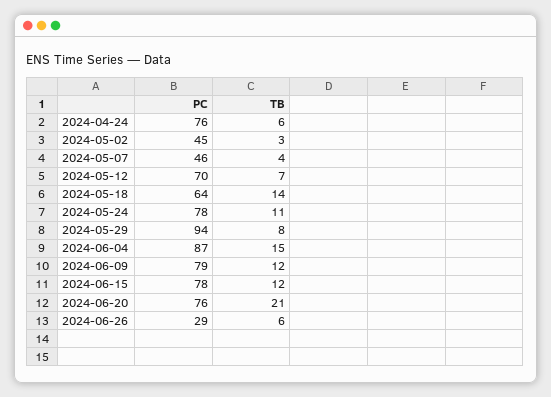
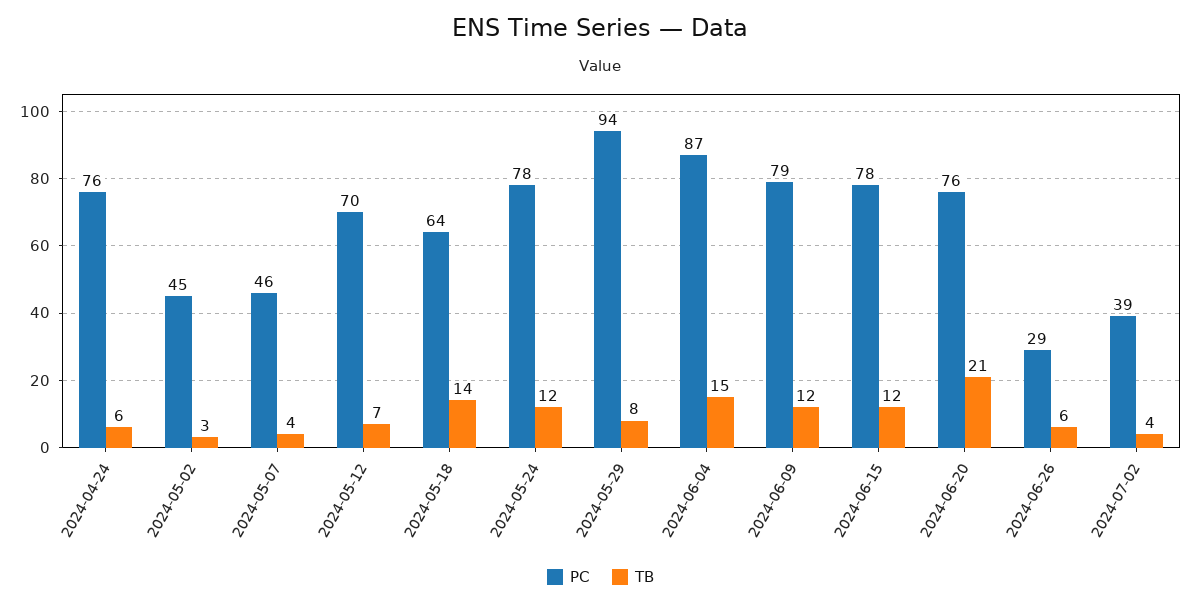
TB, 2024-05-24: 11 -> 12
PC, 2024-07-02: none -> 39
TB, 2024-07-02: none -> 4

